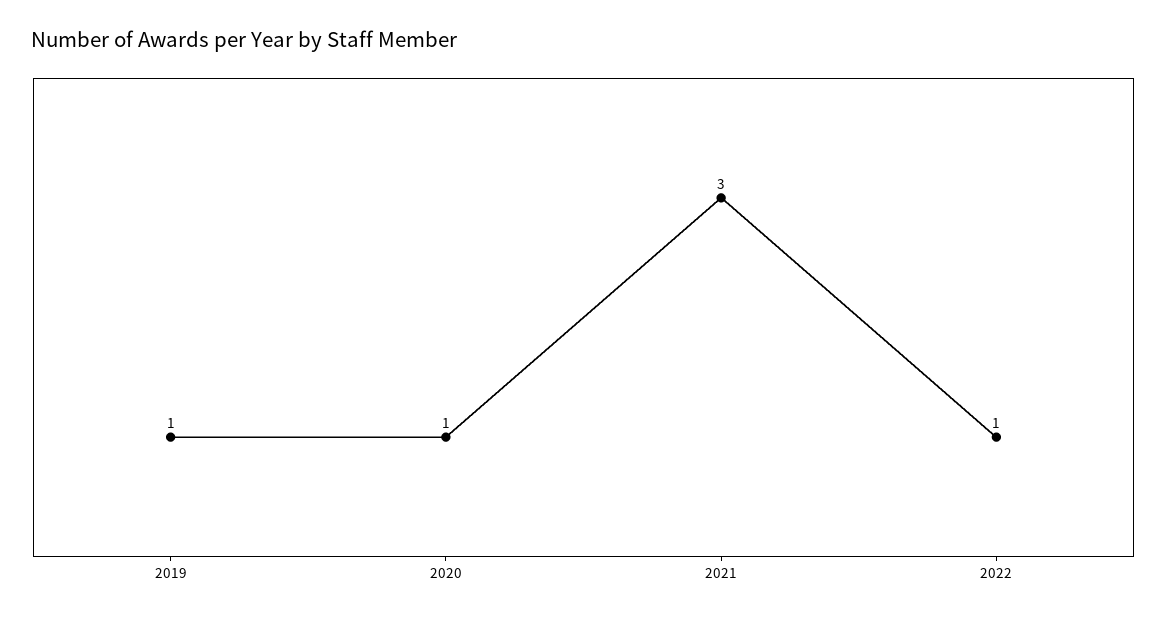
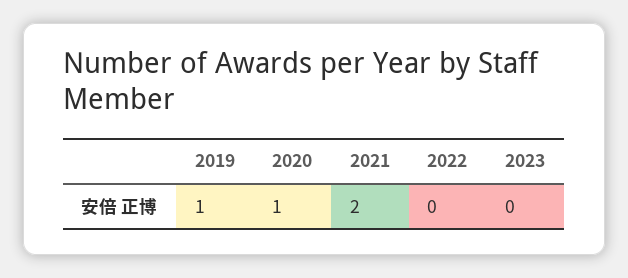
2021: 3 -> 2
2022: 1 -> 0
2023: none -> 0

